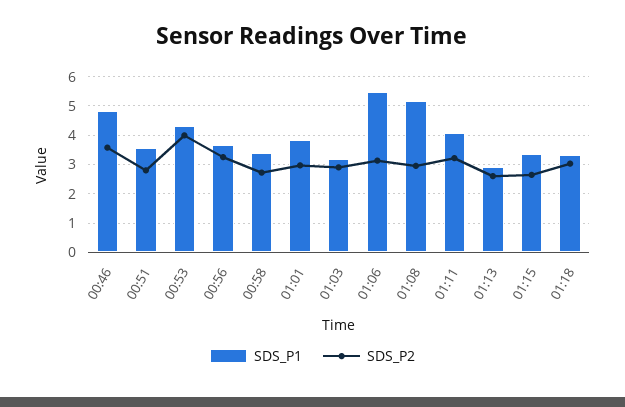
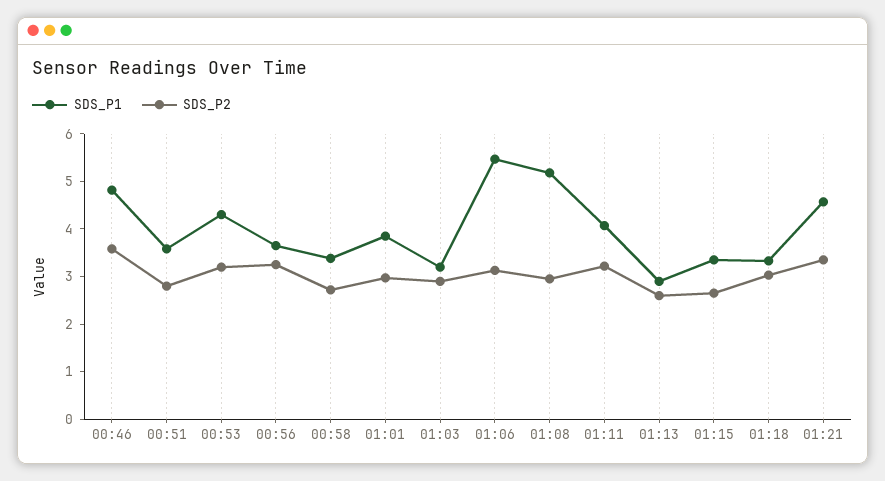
SDS_P2, 00:53: 4 -> 3.2
SDS_P1, 01:21: none -> 4.6
SDS_P2, 01:21: none -> 3.4

